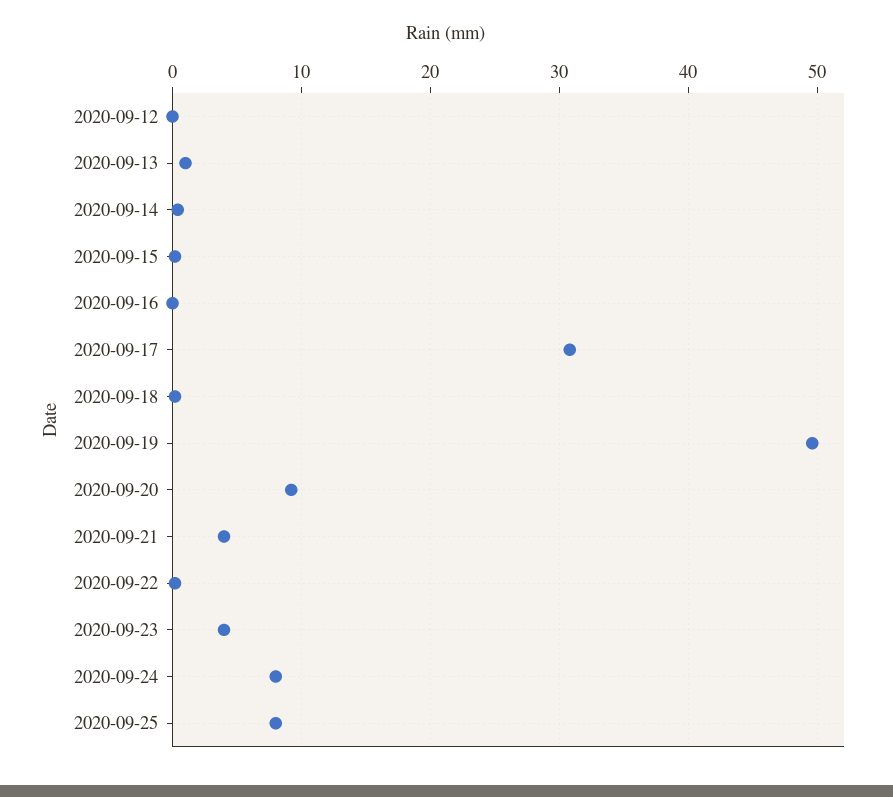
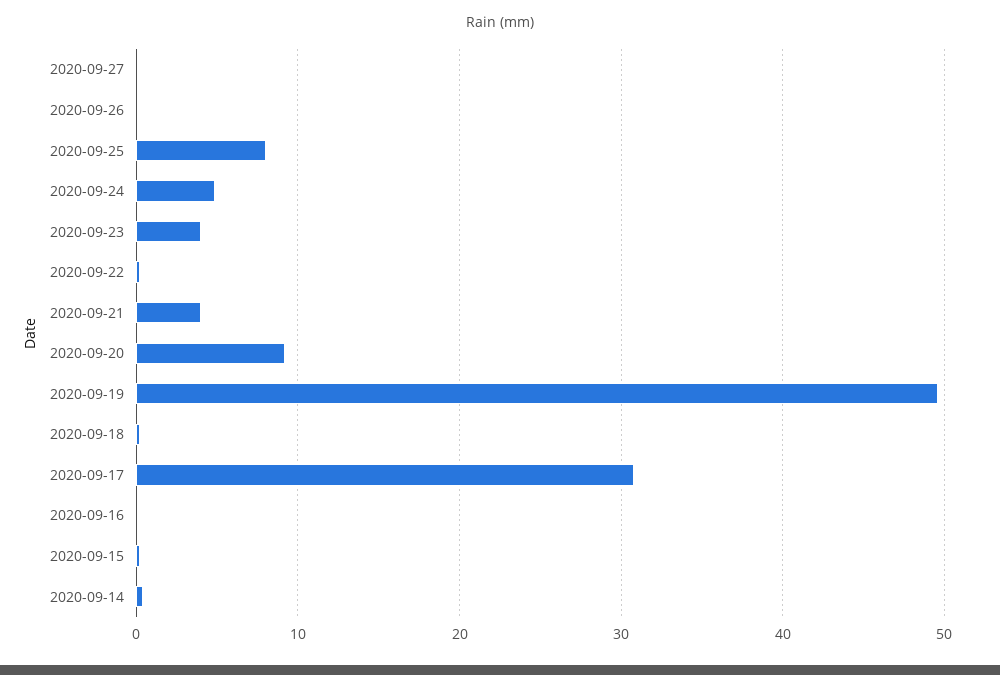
2020-09-12: 0 -> none
2020-09-13: 1 -> none
2020-09-24: 8 -> 5
2020-09-27: none -> 0
2020-09-26: none -> 0

